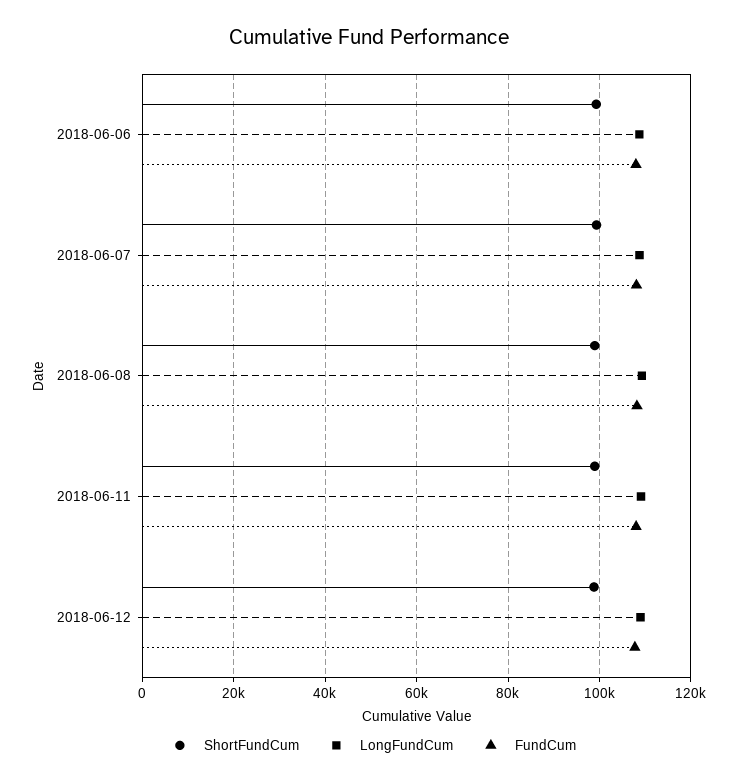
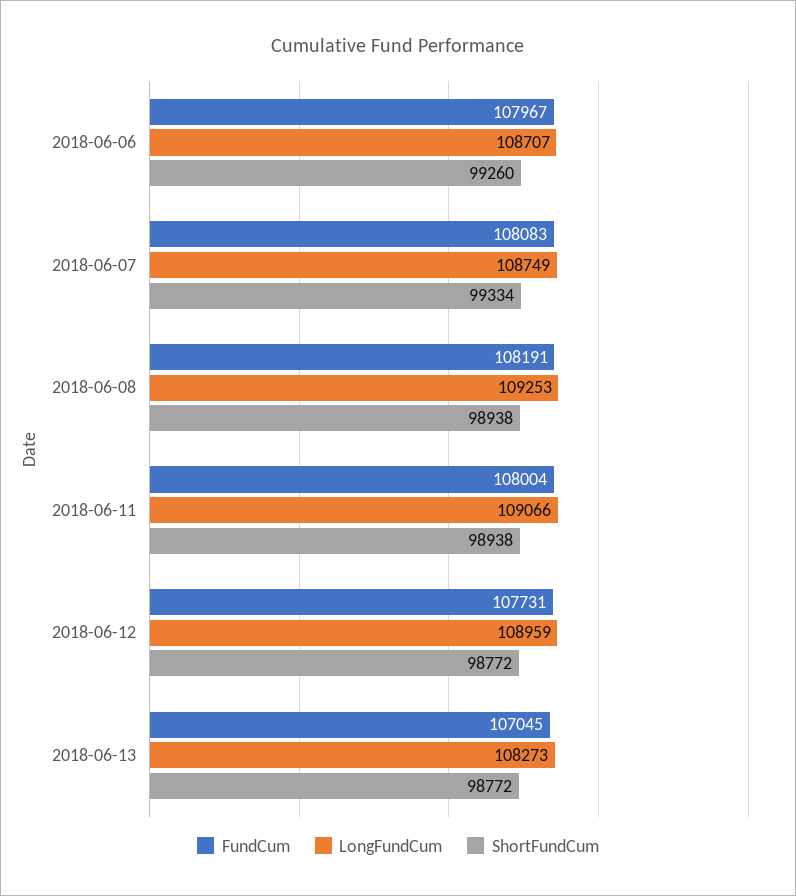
FundCum, 2018-06-13: none -> 107045
LongFundCum, 2018-06-13: none -> 108273
ShortFundCum, 2018-06-13: none -> 98772

